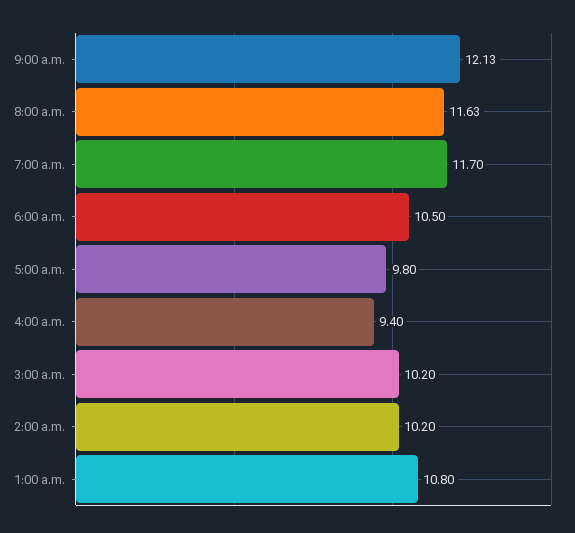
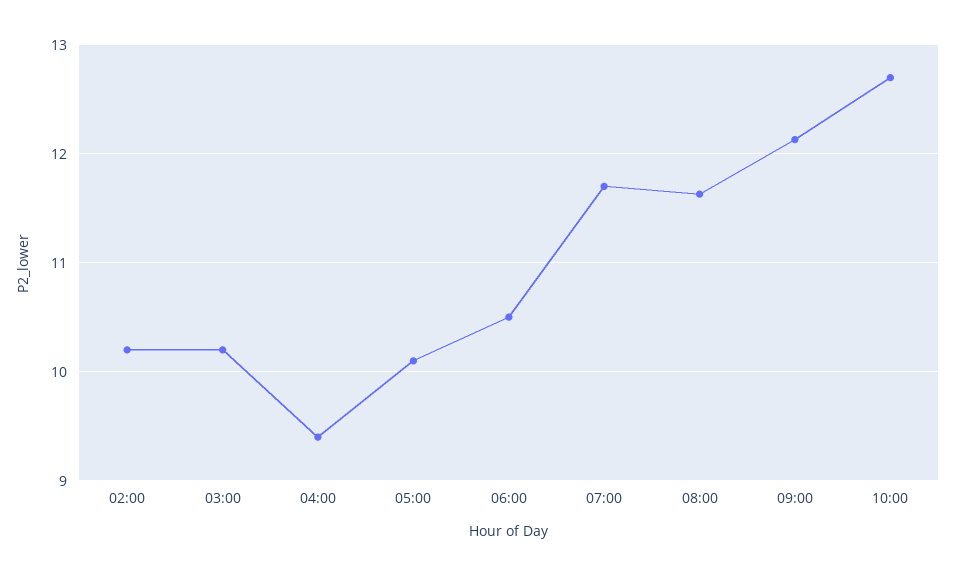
5:00 a.m.: 9.8 -> 10.1
1:00 a.m.: 10.8 -> none
10:00: none -> 12.7

